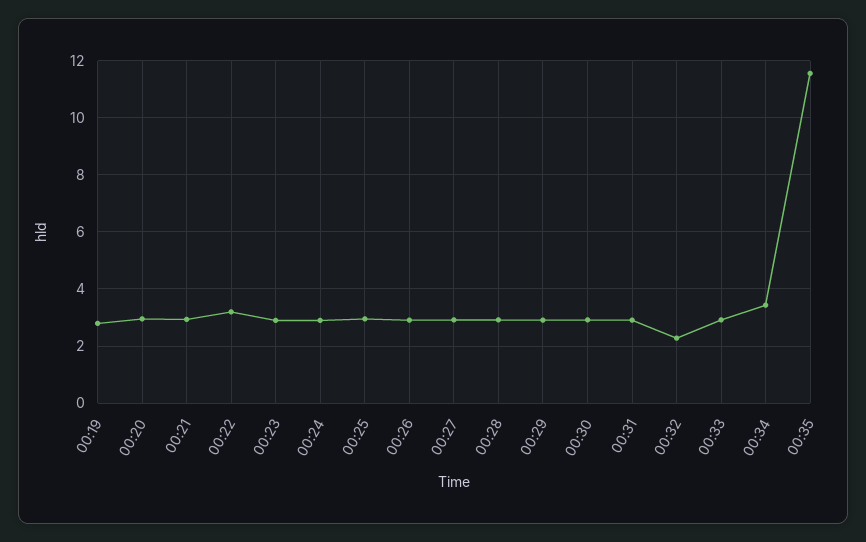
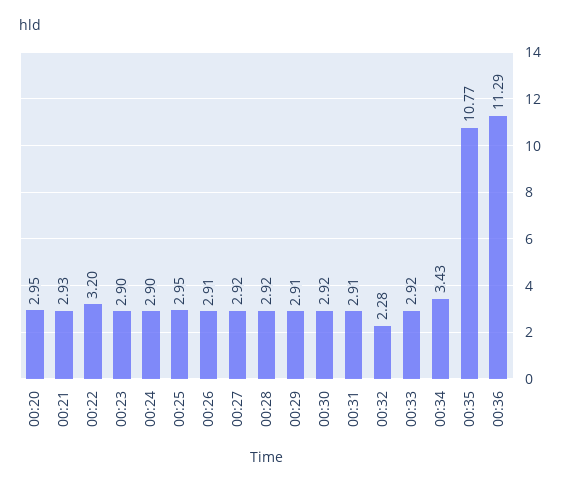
00:19: 2.75 -> none
00:35: 11.5 -> 10.77
00:36: none -> 11.29

